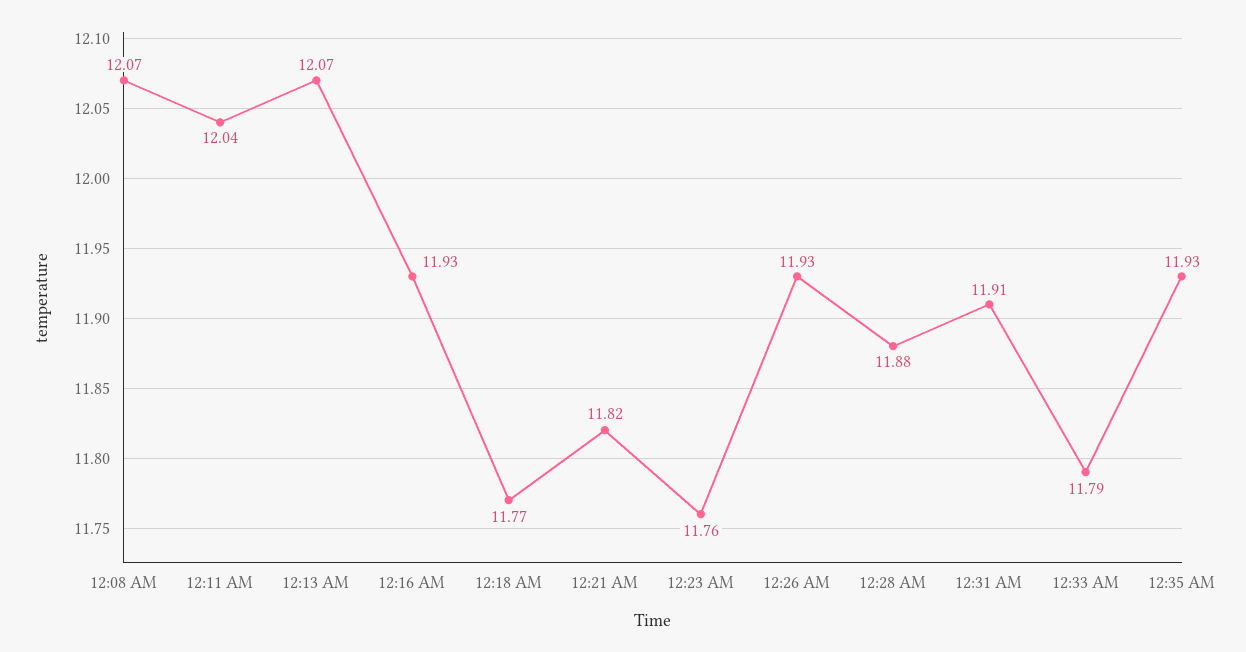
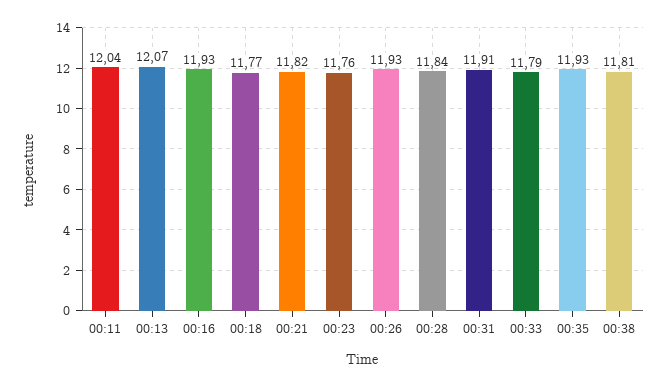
12:08 AM: 12.07 -> none
12:28 AM: 11.88 -> 11.84
00:38: none -> 11.81

